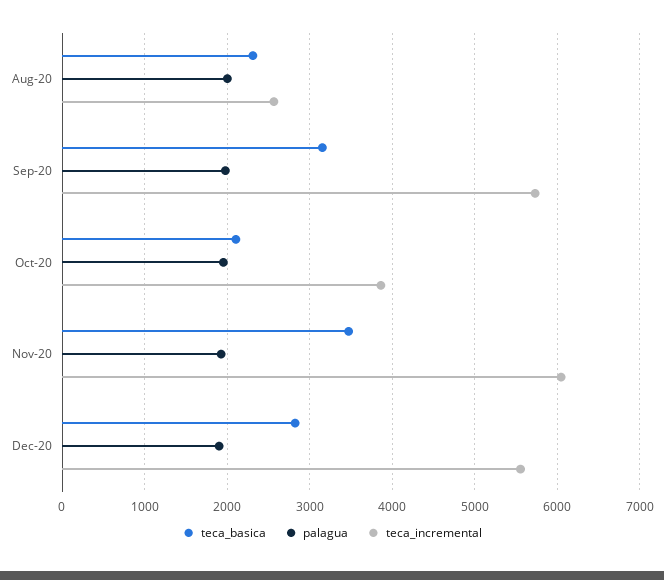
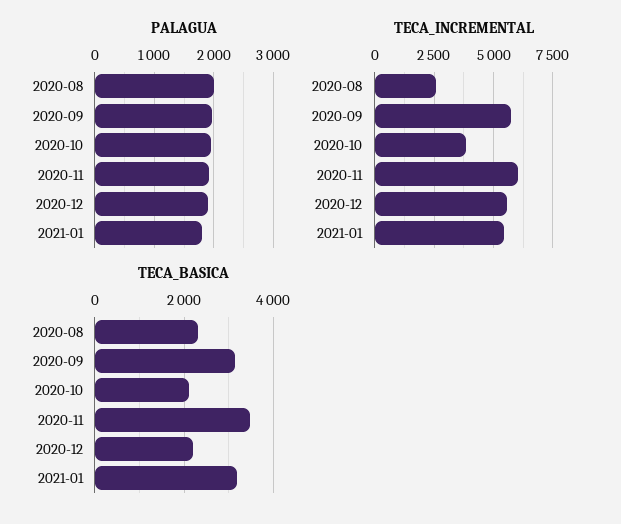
teca_basica, Dec-20: 2800 -> 2200
palagua, 2021-01: none -> 1800
teca_incremental, 2021-01: none -> 5500
teca_basica, 2021-01: none -> 3200

